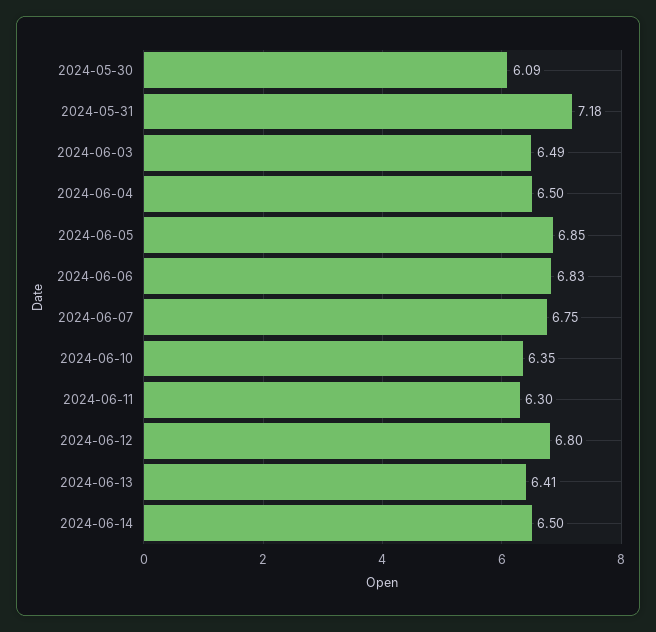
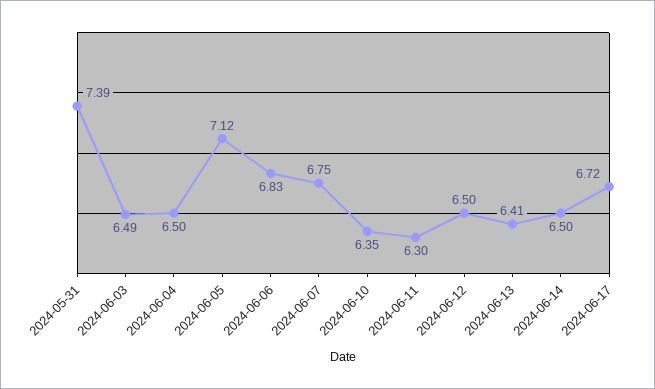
2024-05-30: 6.09 -> none
2024-05-31: 7.18 -> 7.39
2024-06-05: 6.85 -> 7.12
2024-06-12: 6.8 -> 6.5
2024-06-17: none -> 6.72

